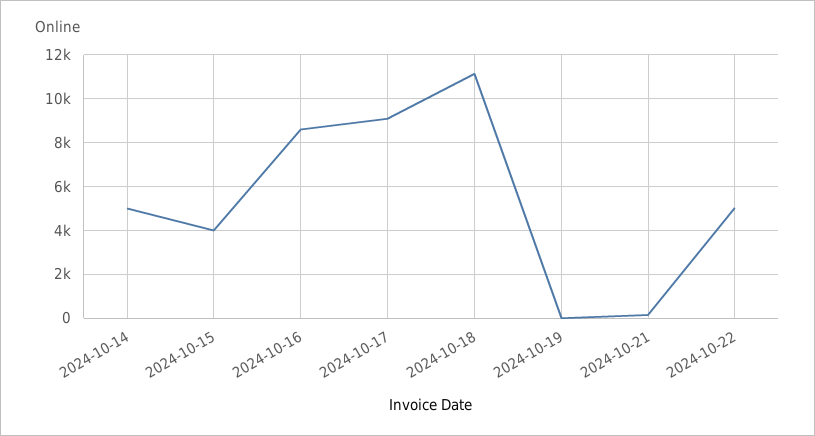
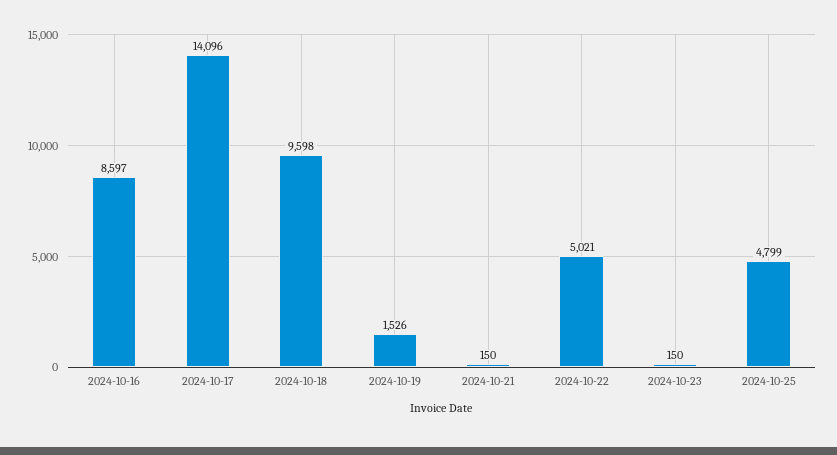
2024-10-14: 5000 -> none
2024-10-15: 4000 -> none
2024-10-17: 9000 -> 14096
2024-10-18: 11000 -> 9598
2024-10-19: 0 -> 1526
2024-10-23: none -> 150
2024-10-25: none -> 4799

